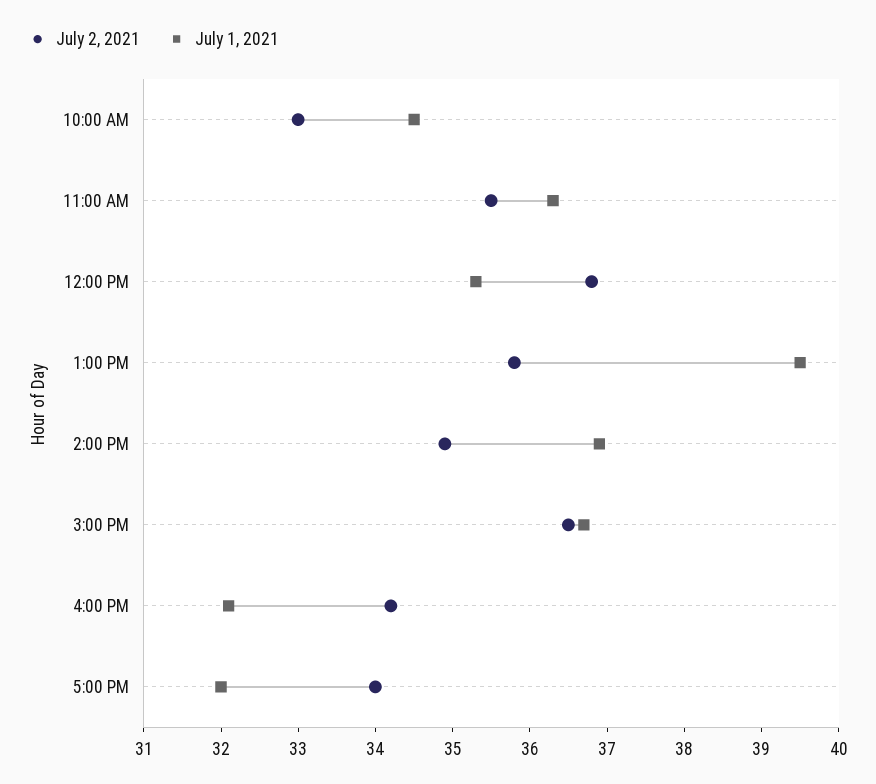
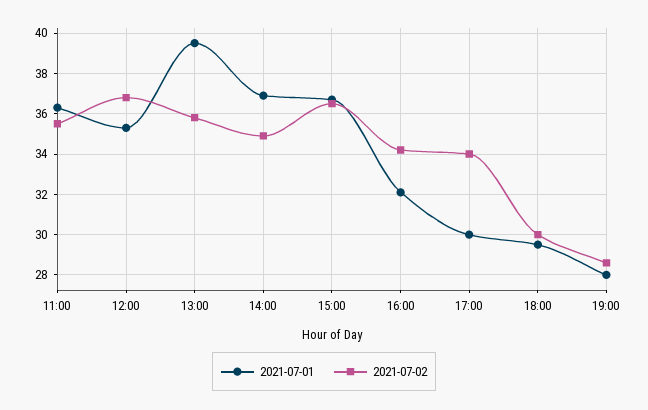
July 2, 2021, 10:00 AM: 33 -> none
July 1, 2021, 10:00 AM: 34.5 -> none
July 1, 2021, 5:00 PM: 32 -> 30
July 1, 2021, 18:00: none -> 29.5
July 2, 2021, 18:00: none -> 30
July 1, 2021, 19:00: none -> 28
July 2, 2021, 19:00: none -> 28.5

